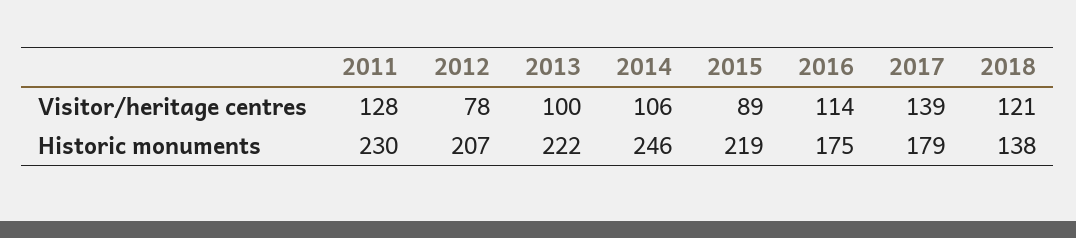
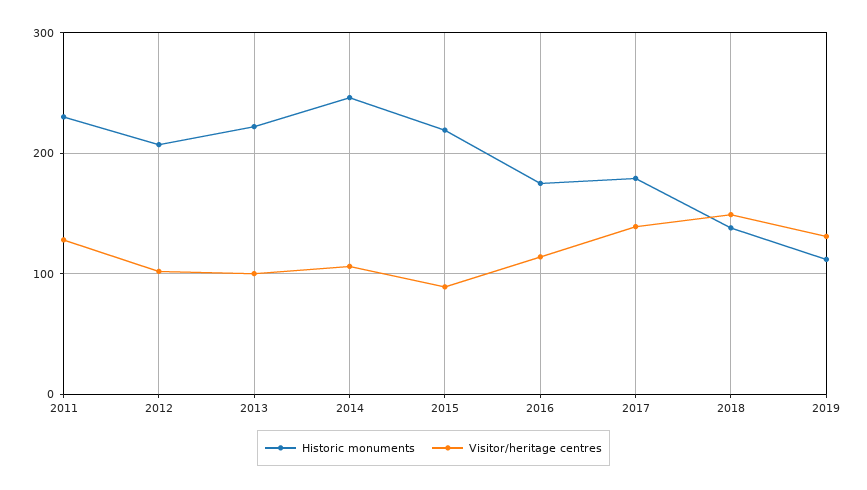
Visitor/heritage centres, 2012: 78 -> 100
Visitor/heritage centres, 2018: 121 -> 150
Historic monuments, 2019: none -> 110
Visitor/heritage centres, 2019: none -> 130

